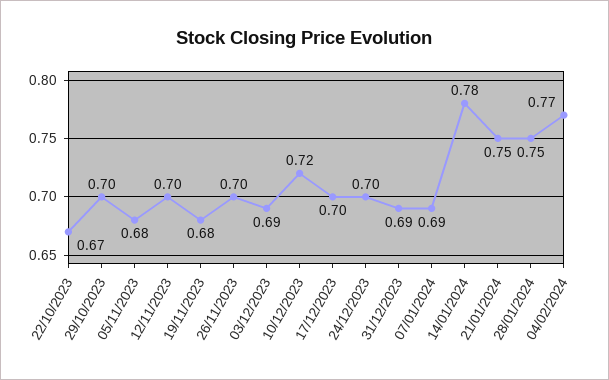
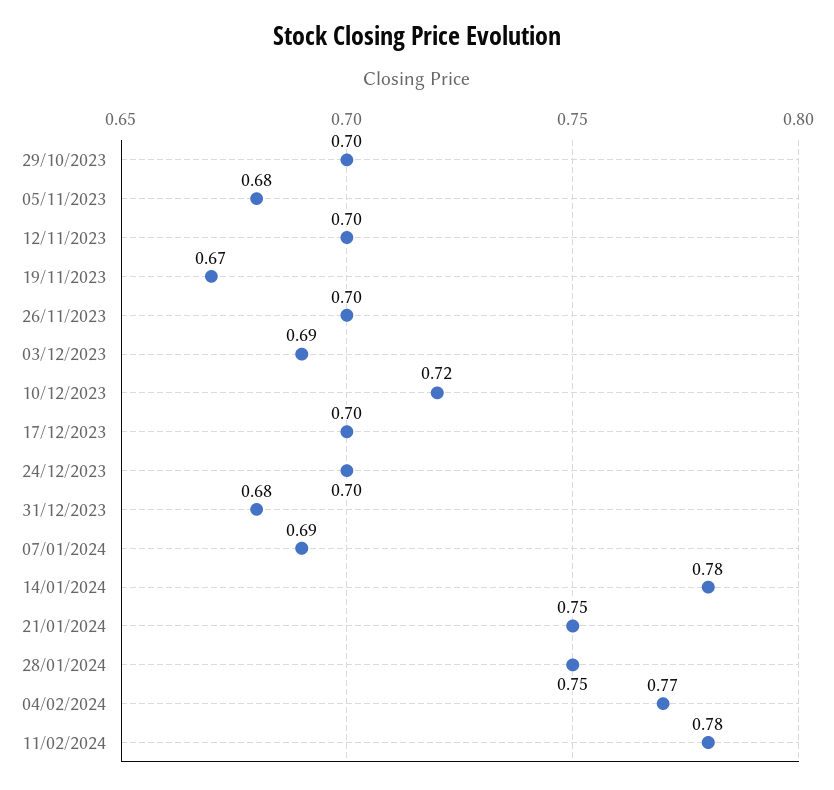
22/10/2023: 0.67 -> none
19/11/2023: 0.68 -> 0.67
31/12/2023: 0.69 -> 0.68
11/02/2024: none -> 0.78

